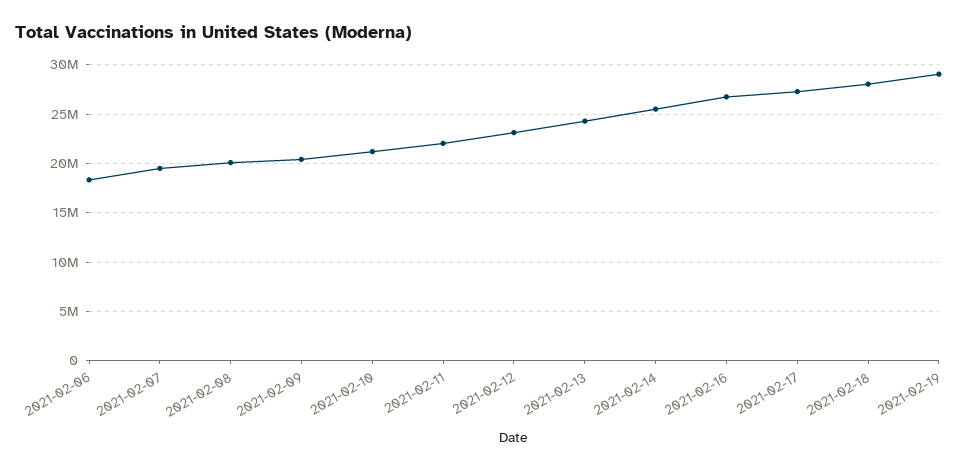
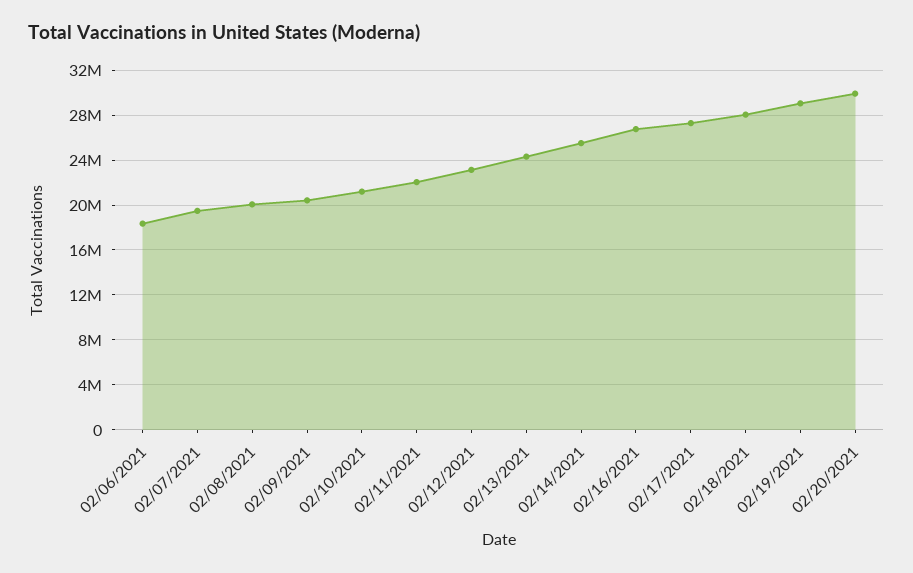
02/20/2021: none -> 30000000

